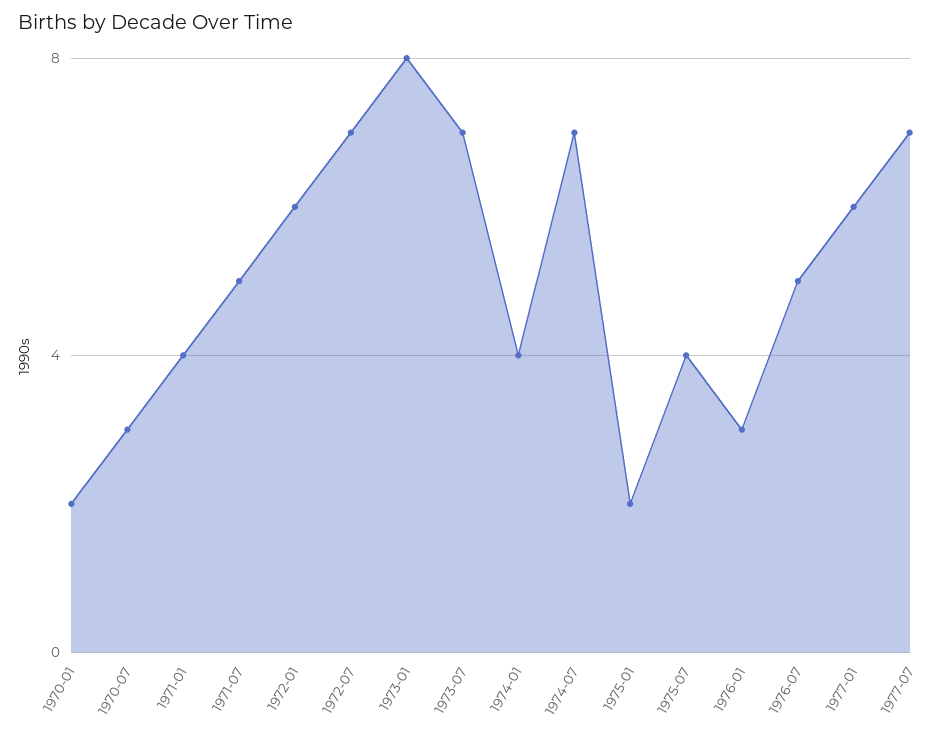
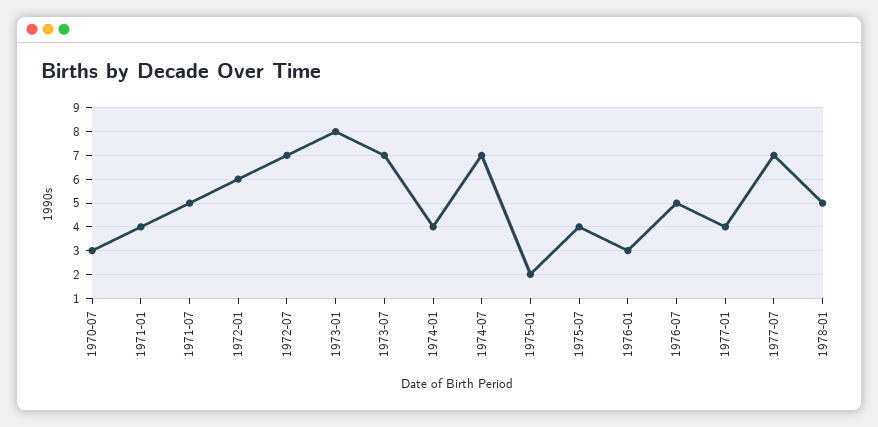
1970-01: 2 -> none
1977-01: 6 -> 4
1978-01: none -> 5

